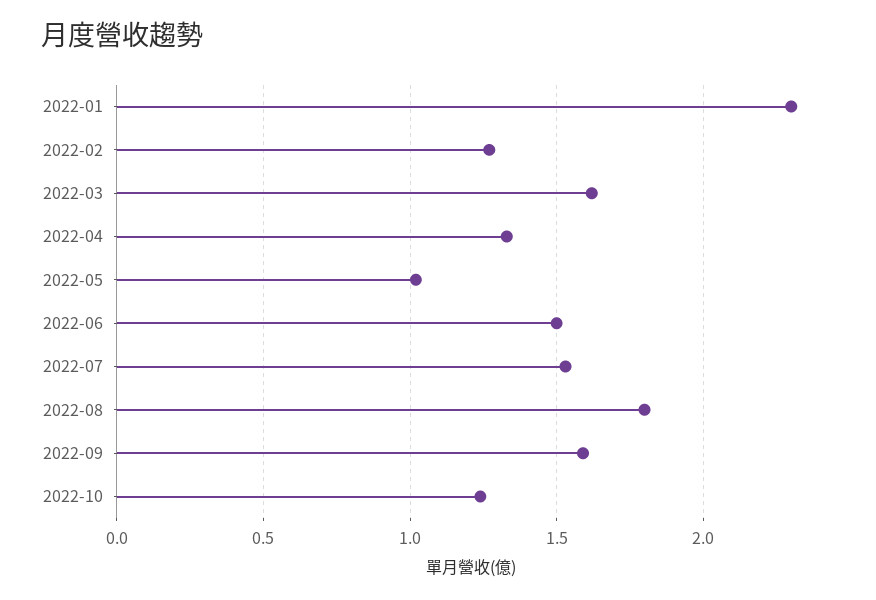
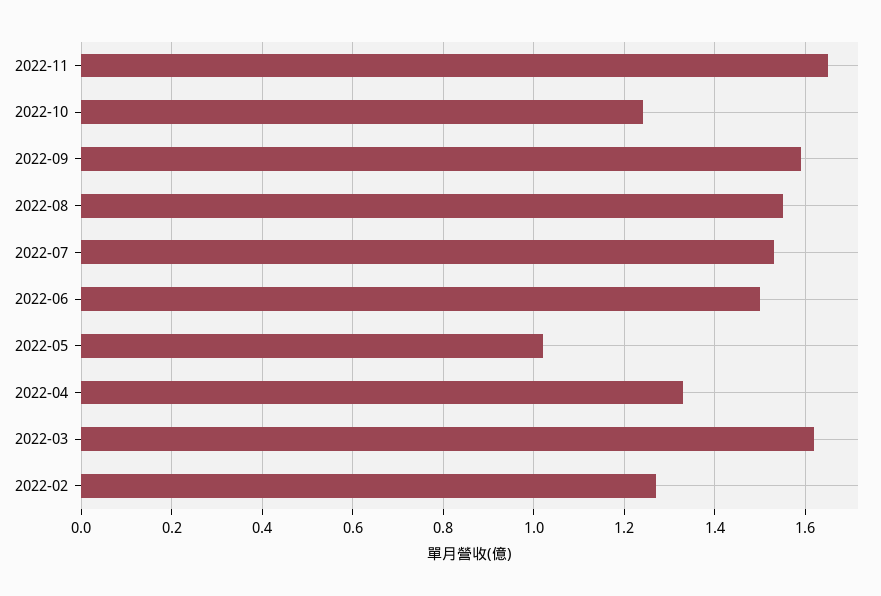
2022-01: 2.3 -> none
2022-08: 1.8 -> 1.55
2022-11: none -> 1.65

